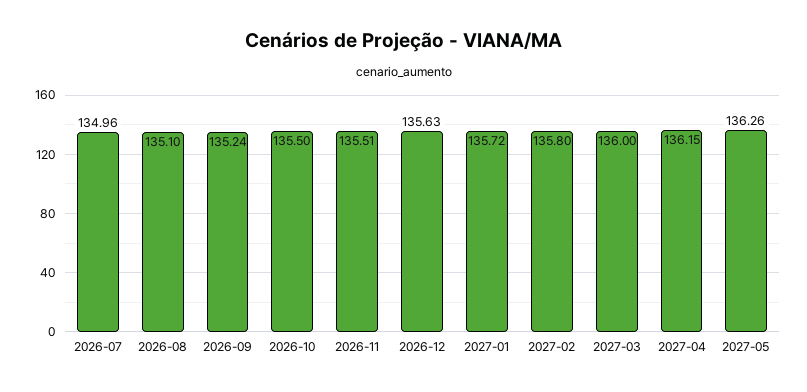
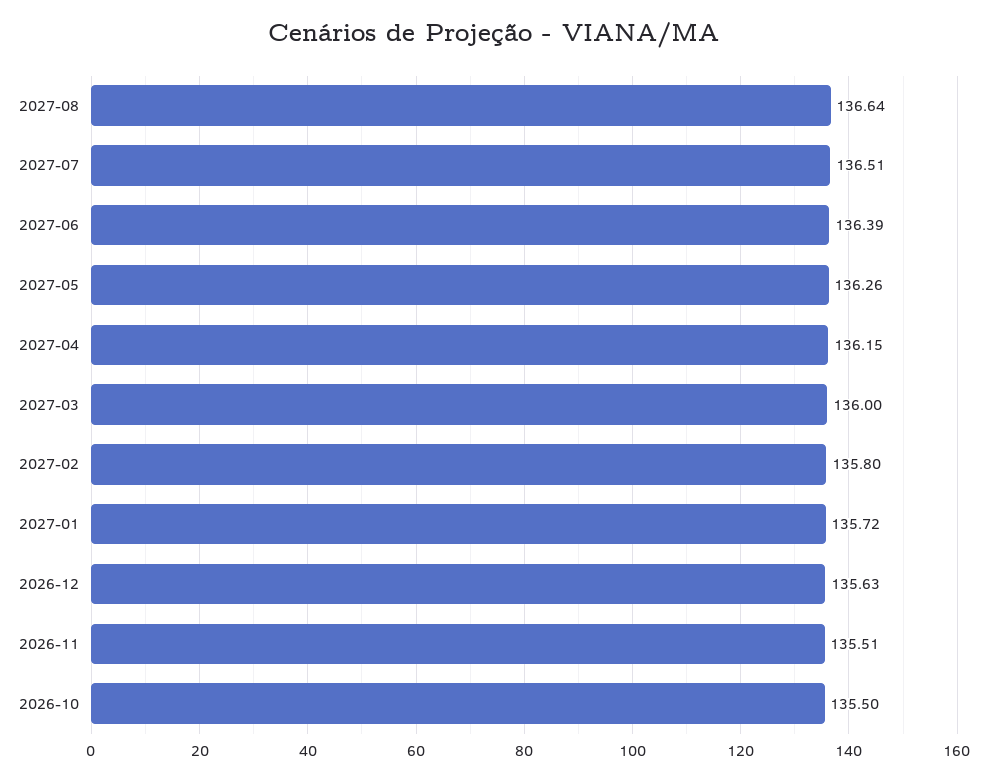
2026-07: 134.96 -> none
2026-08: 135.1 -> none
2026-09: 135.24 -> none
2027-08: none -> 136.64
2027-07: none -> 136.51
2027-06: none -> 136.39

